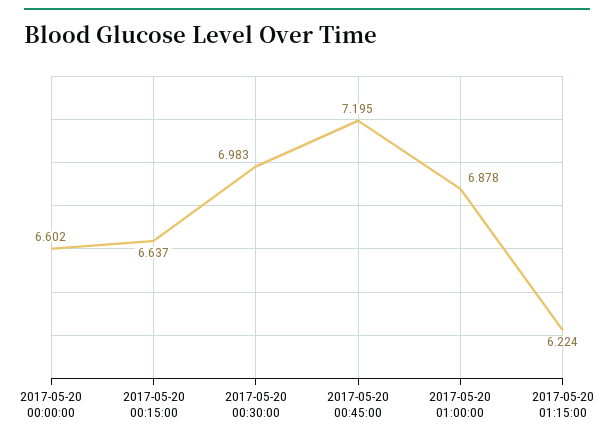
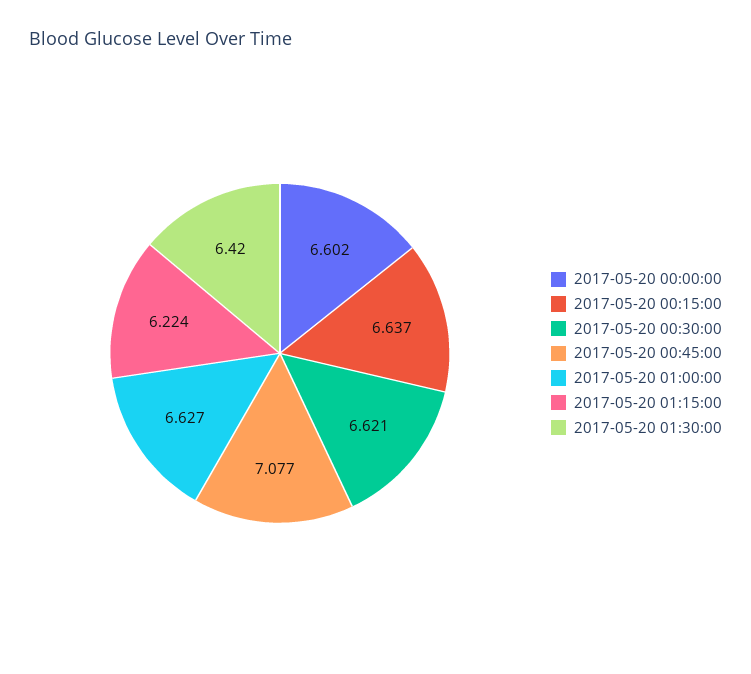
2017-05-20 00:30:00: 6.983 -> 6.621
2017-05-20 00:45:00: 7.195 -> 7.077
2017-05-20 01:00:00: 6.878 -> 6.627
2017-05-20 01:30:00: none -> 6.42

